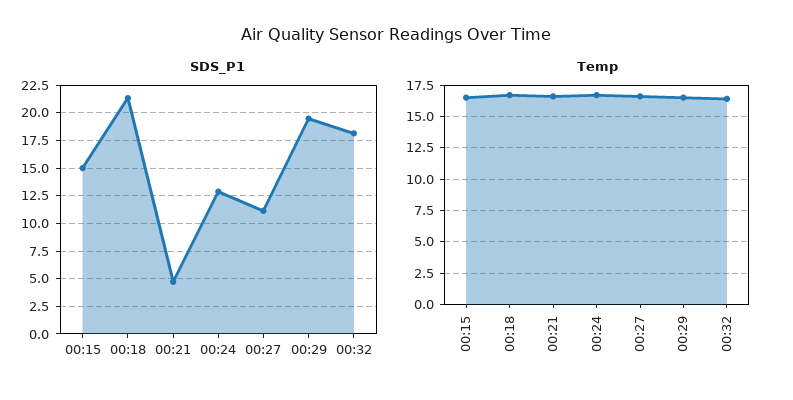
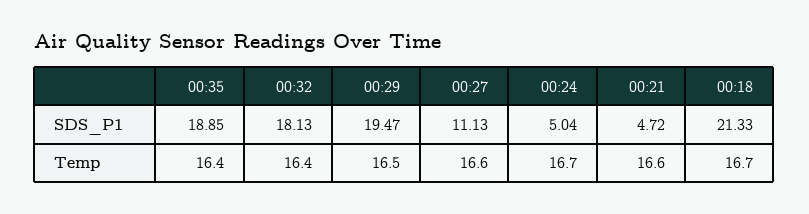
SDS_P1, 00:15: 15 -> none
SDS_P1, 00:24: 12.5 -> 5.04
Temp, 00:15: 16.5 -> none
SDS_P1, 00:35: none -> 18.85
Temp, 00:35: none -> 16.4

